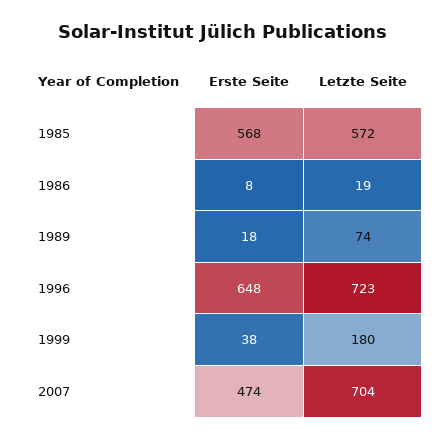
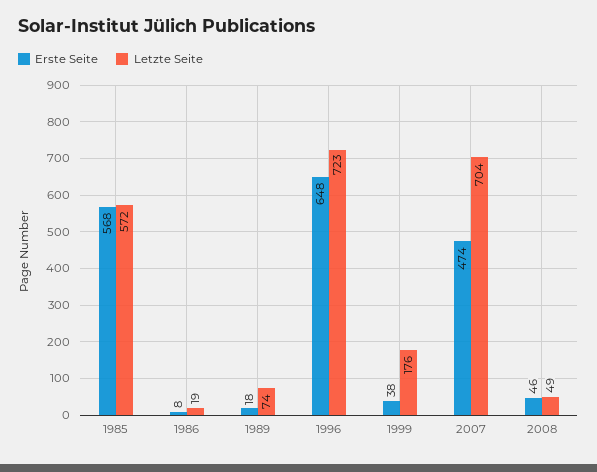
Letzte Seite, 1999: 180 -> 176
Erste Seite, 2008: none -> 46
Letzte Seite, 2008: none -> 49

